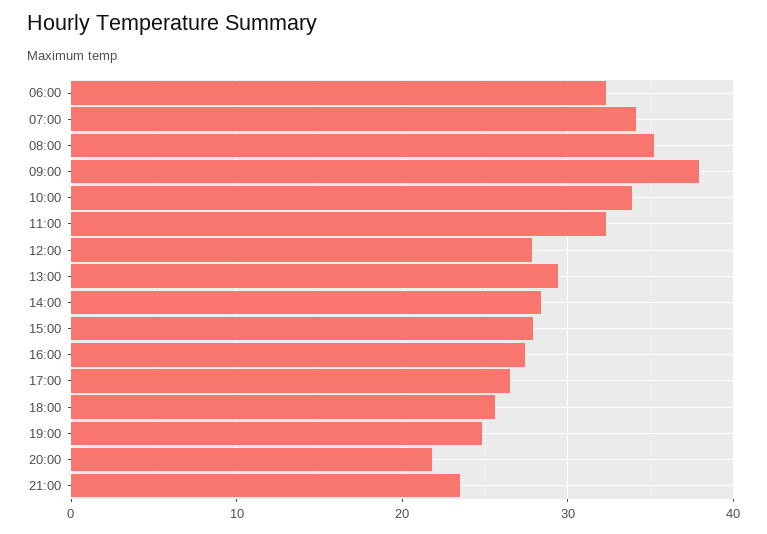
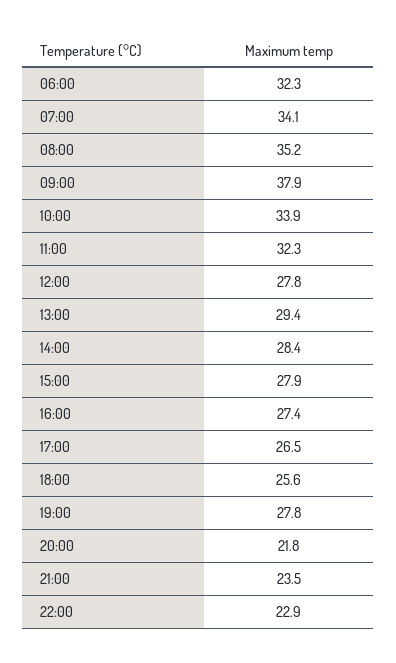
19:00: 25 -> 27.8
22:00: none -> 22.9

